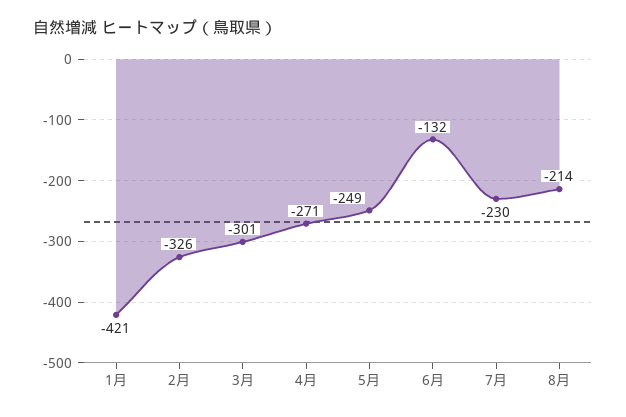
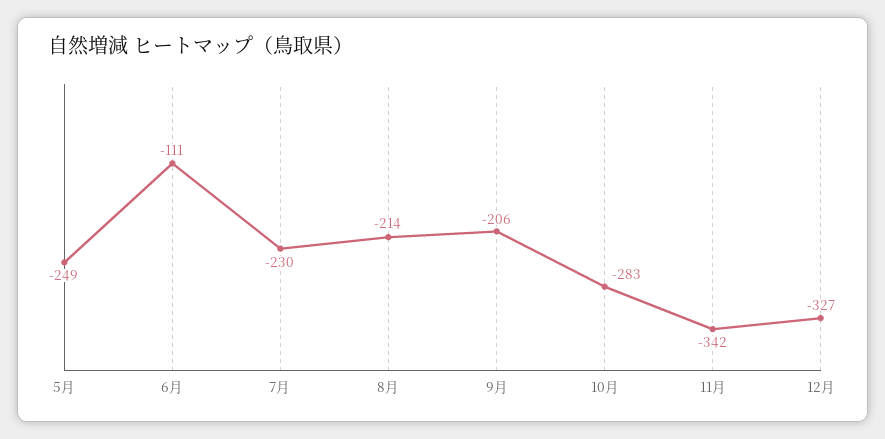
1月: -421 -> none
2月: -326 -> none
3月: -301 -> none
4月: -271 -> none
6月: -132 -> -111
9月: none -> -206
10月: none -> -283
11月: none -> -342
12月: none -> -327

